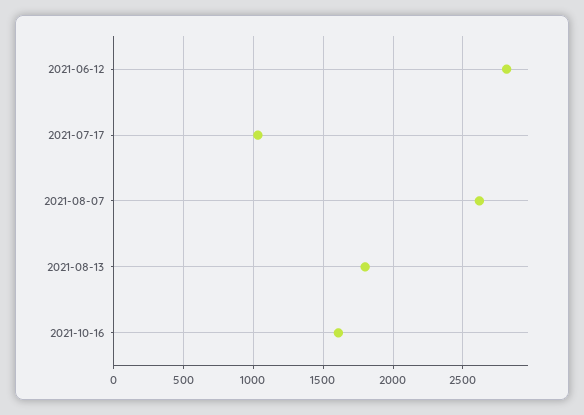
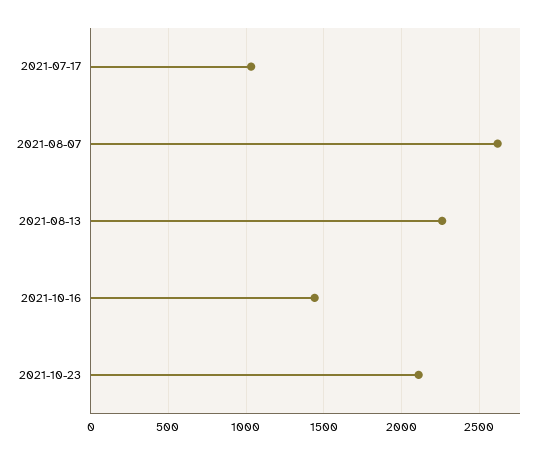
2021-06-12: 2800 -> none
2021-08-13: 1800 -> 2250
2021-10-16: 1600 -> 1450
2021-10-23: none -> 2100

